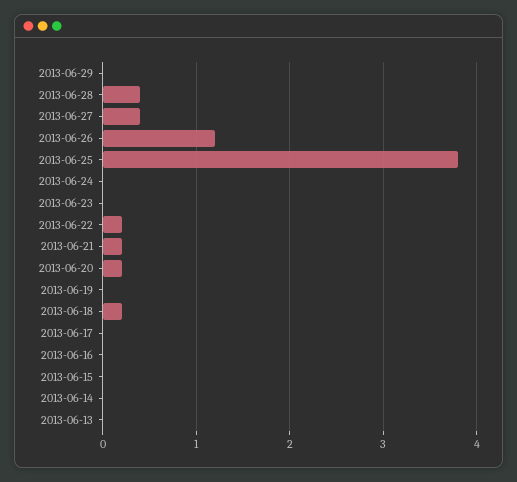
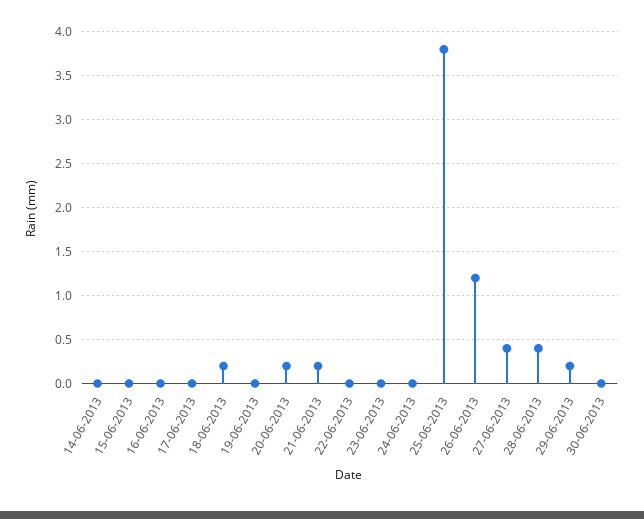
2013-06-29: 0 -> 0.2
2013-06-22: 0.2 -> 0
2013-06-13: 0 -> none
30-06-2013: none -> 0

